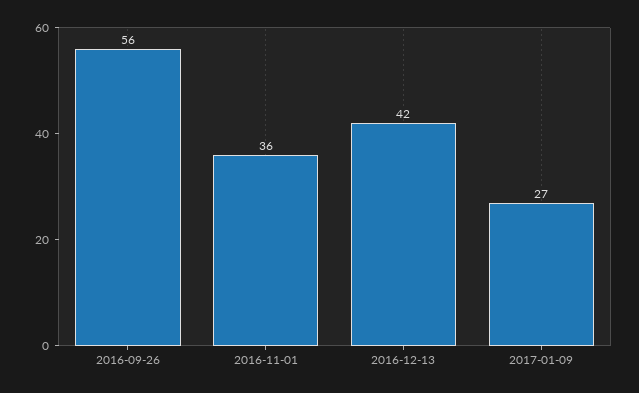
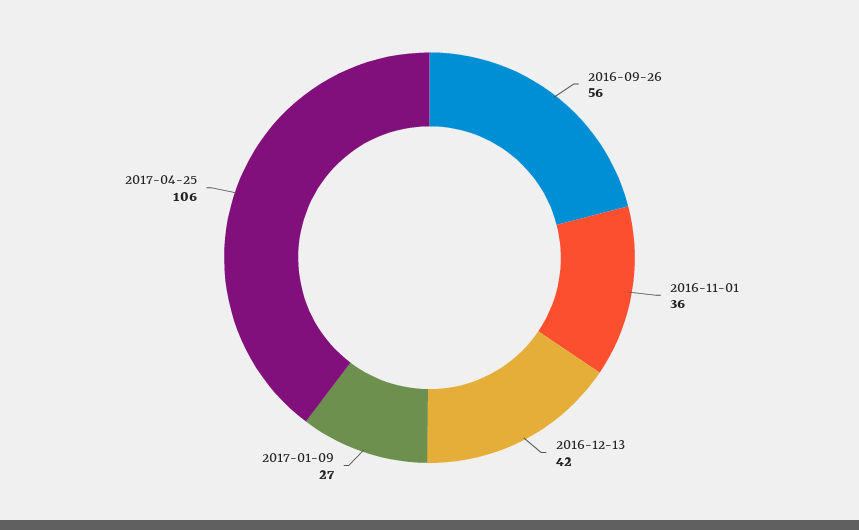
2017-04-25: none -> 106

